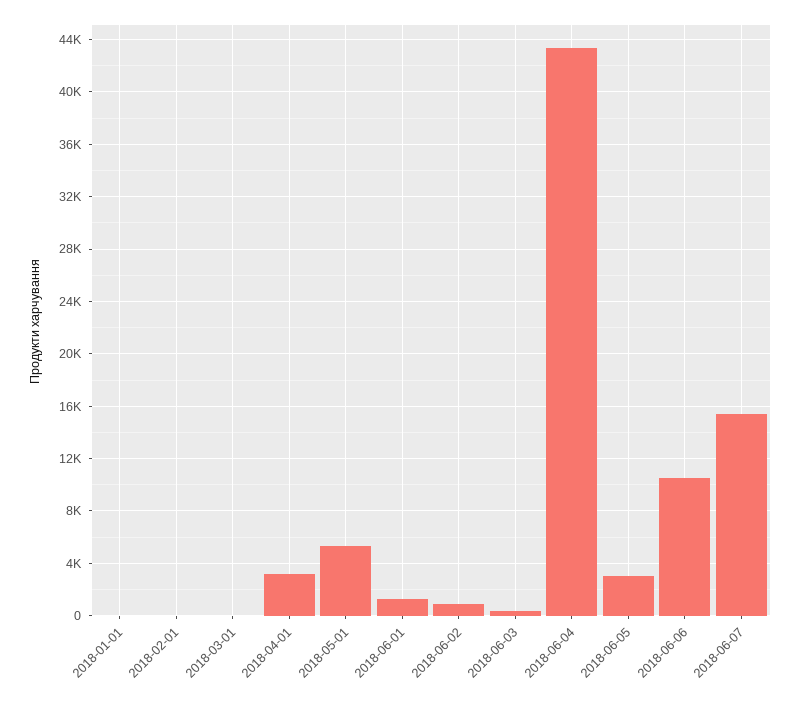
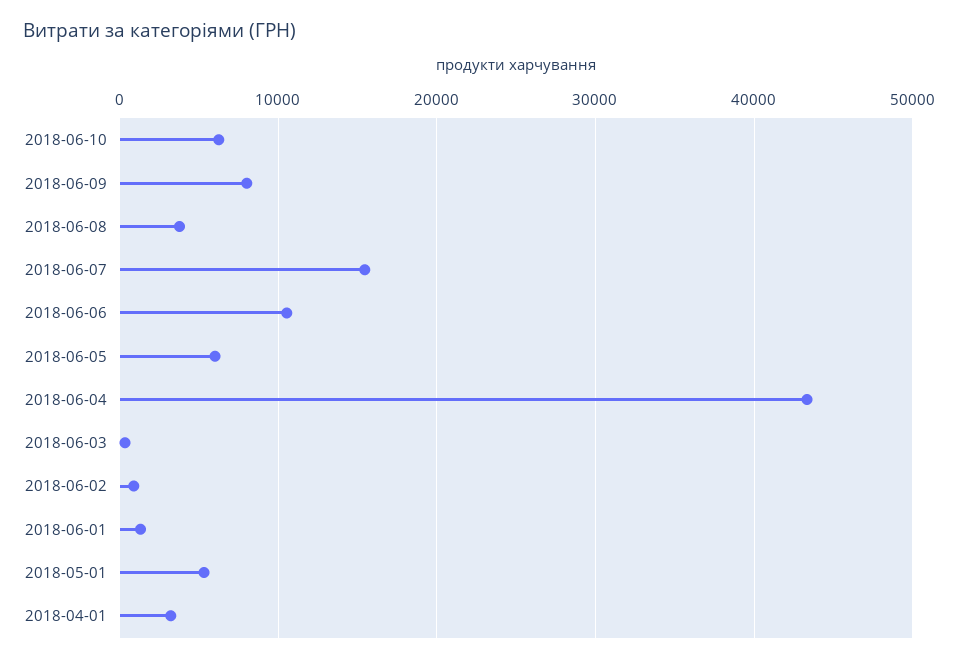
2018-01-01: 0 -> none
2018-02-01: 0 -> none
2018-03-01: 0 -> none
2018-06-05: 3000 -> 6000
2018-06-10: none -> 6000
2018-06-09: none -> 8000
2018-06-08: none -> 4000

